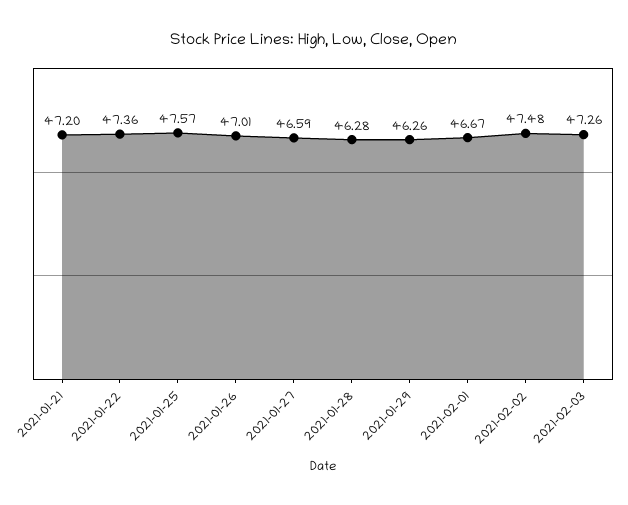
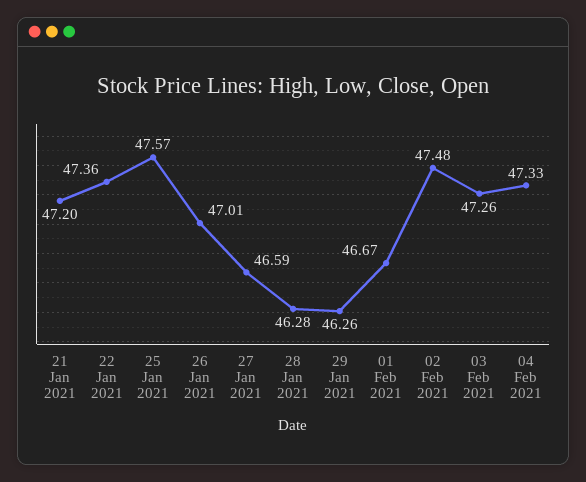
04 Feb 2021: none -> 47.33

